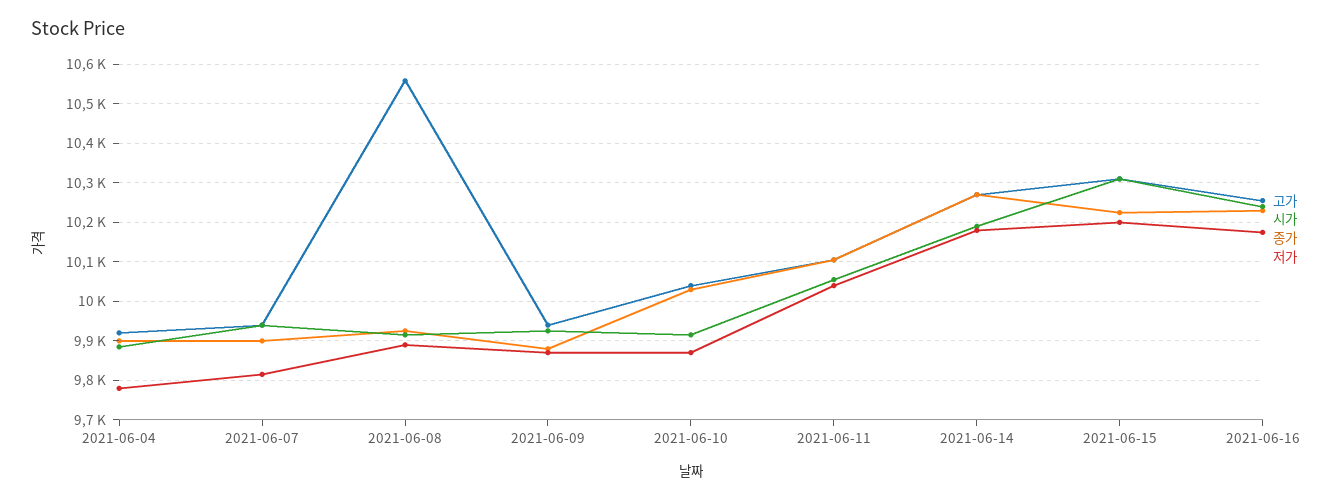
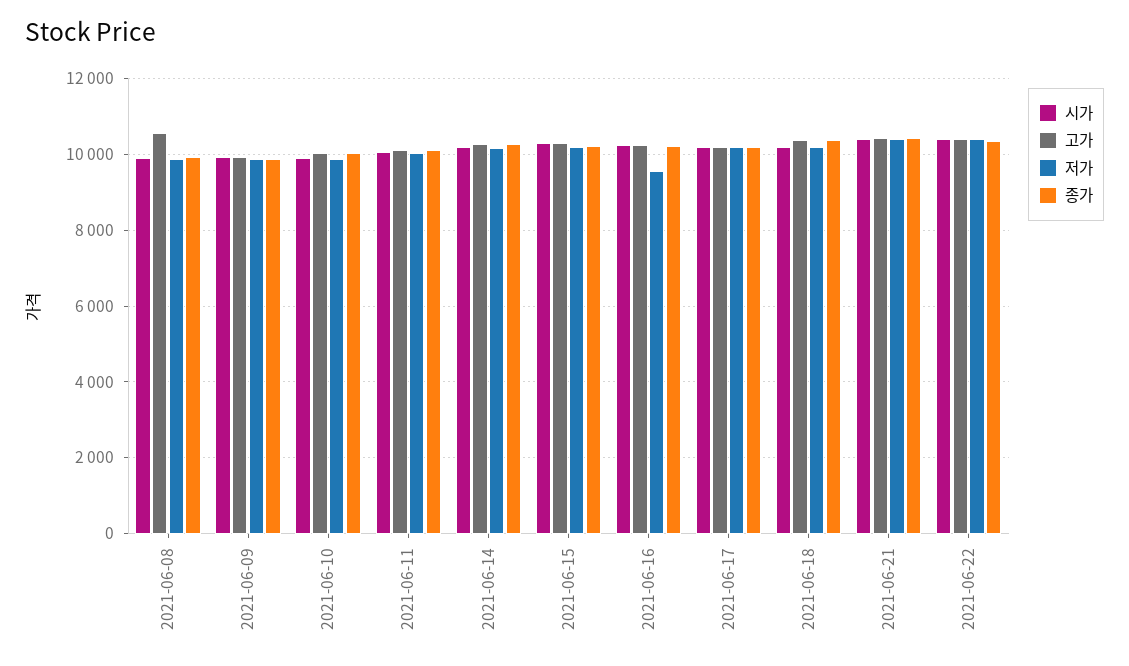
고가, 2021-06-04: 9920 -> none
시가, 2021-06-04: 9880 -> none
종가, 2021-06-04: 9900 -> none
저가, 2021-06-04: 9780 -> none
고가, 2021-06-07: 9940 -> none
시가, 2021-06-07: 9940 -> none
종가, 2021-06-07: 9900 -> none
저가, 2021-06-07: 9820 -> none
저가, 2021-06-16: 10180 -> 9600
시가, 2021-06-17: none -> 10200
고가, 2021-06-17: none -> 10200
저가, 2021-06-17: none -> 10200
종가, 2021-06-17: none -> 10200
시가, 2021-06-18: none -> 10200
고가, 2021-06-18: none -> 10400
저가, 2021-06-18: none -> 10200
종가, 2021-06-18: none -> 10400
시가, 2021-06-21: none -> 10400
고가, 2021-06-21: none -> 10400
저가, 2021-06-21: none -> 10400
종가, 2021-06-21: none -> 10400
시가, 2021-06-22: none -> 10400
고가, 2021-06-22: none -> 10400
저가, 2021-06-22: none -> 10400
종가, 2021-06-22: none -> 10400

